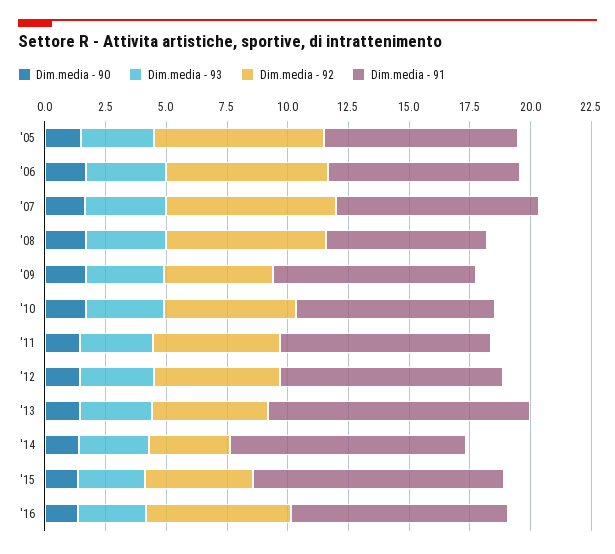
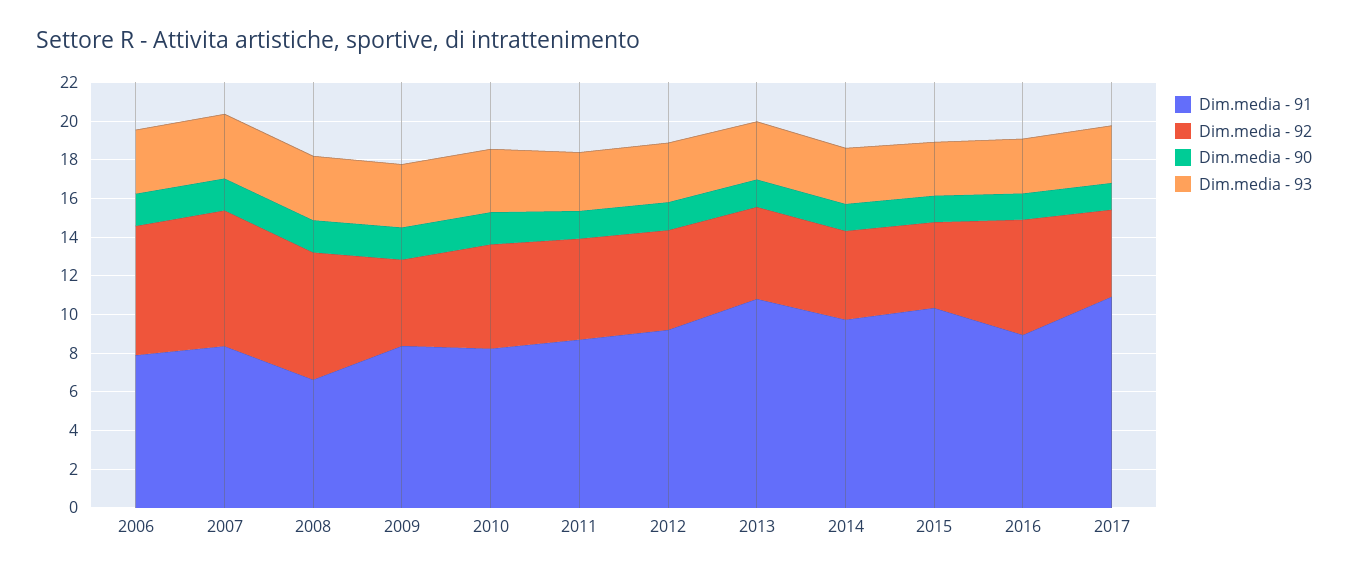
Dim.media - 90, '05: 1.5 -> none
Dim.media - 93, '05: 3 -> none
Dim.media - 92, '05: 7 -> none
Dim.media - 91, '05: 8 -> none
Dim.media - 92, '14: 3.5 -> 4.5
Dim.media - 91, 2017: none -> 11
Dim.media - 92, 2017: none -> 4.5
Dim.media - 90, 2017: none -> 1.5
Dim.media - 93, 2017: none -> 3

